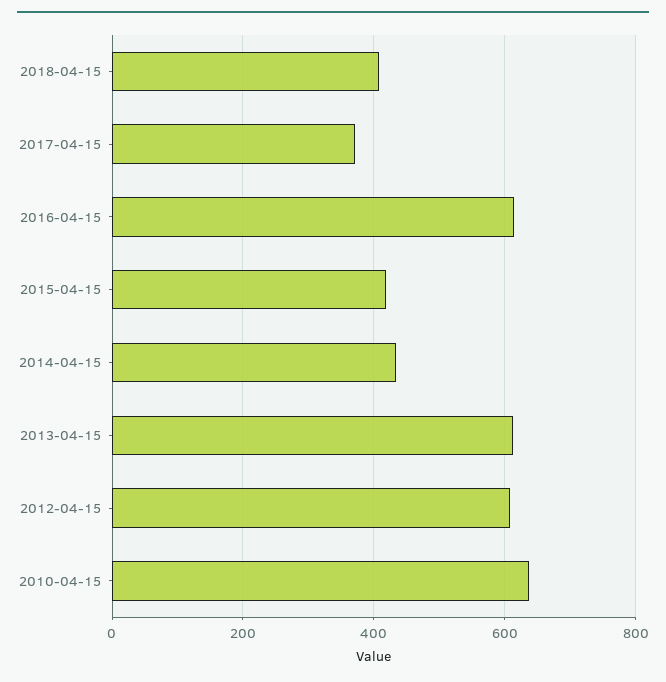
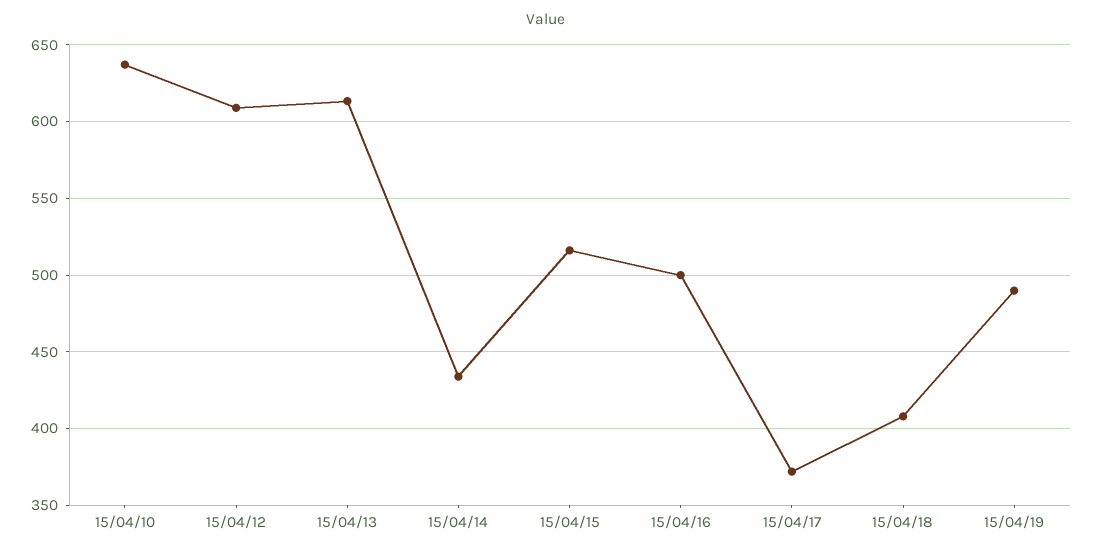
2016-04-15: 620 -> 500
2015-04-15: 420 -> 515
15/04/19: none -> 490

